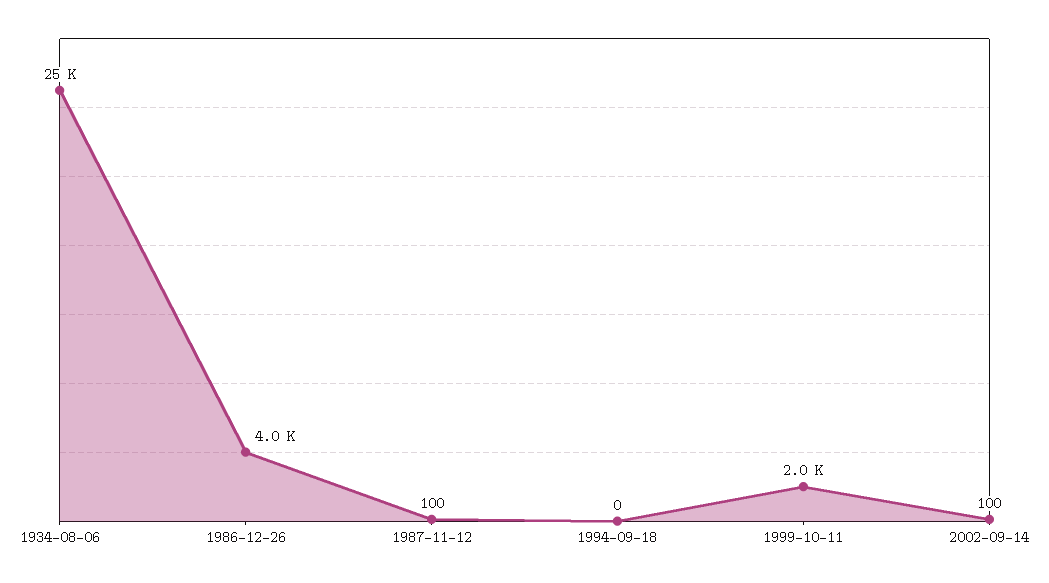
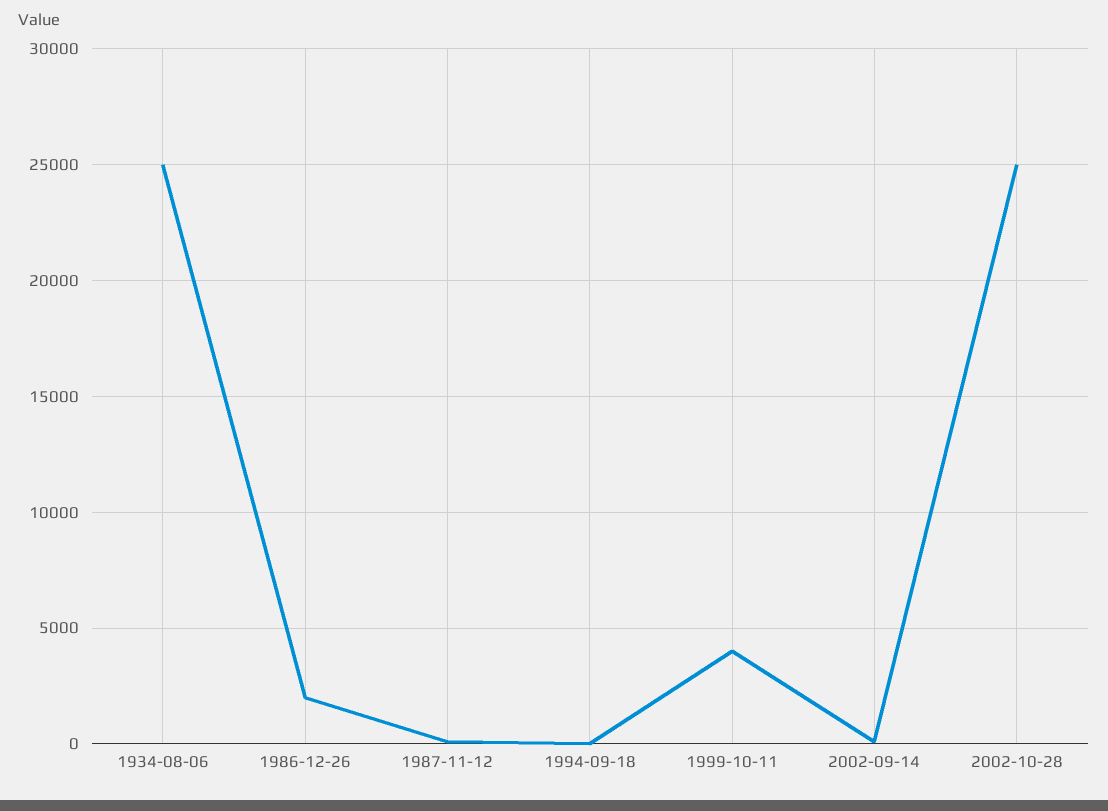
1986-12-26: 4000 -> 2000
1999-10-11: 2000 -> 4000
2002-10-28: none -> 25000

